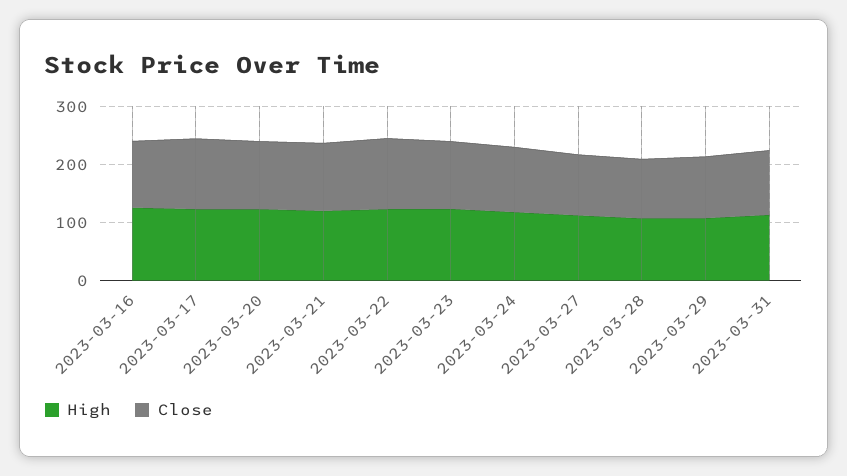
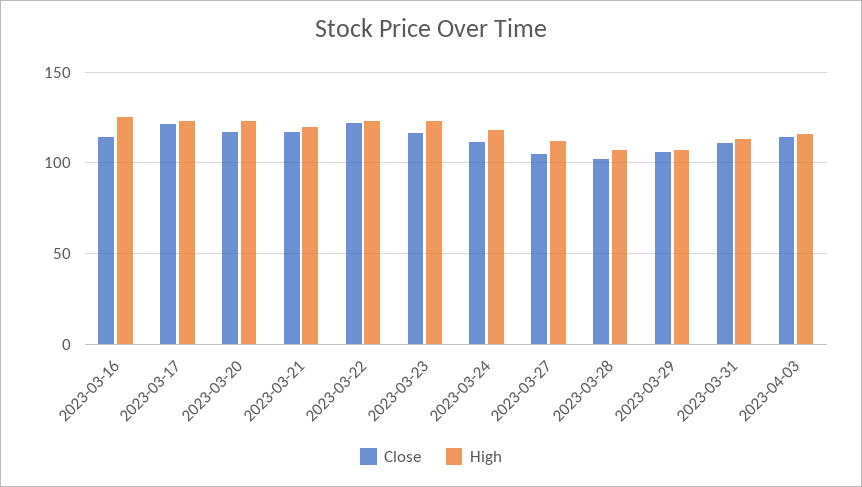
Close, 2023-04-03: none -> 115
High, 2023-04-03: none -> 115

